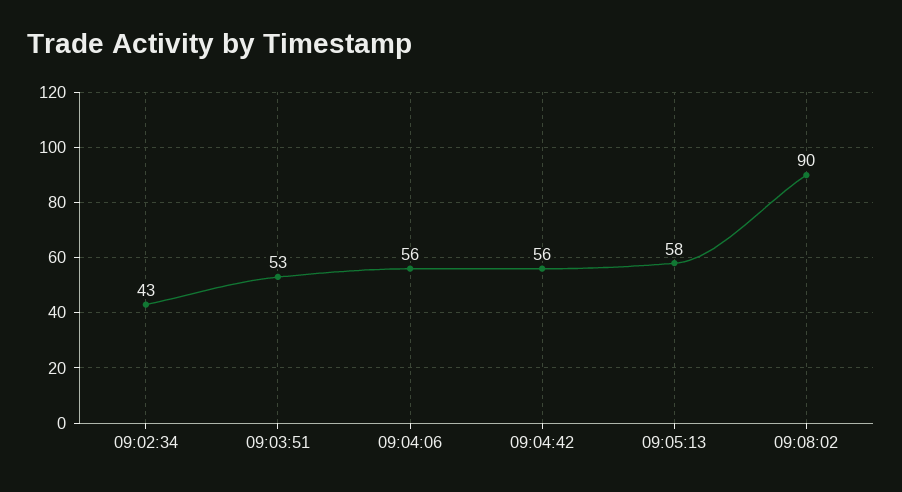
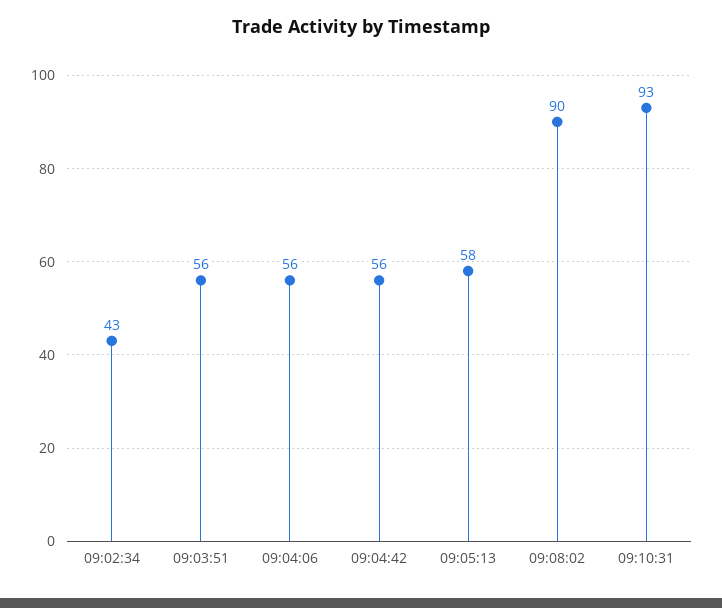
09:03:51: 53 -> 56
09:10:31: none -> 93

